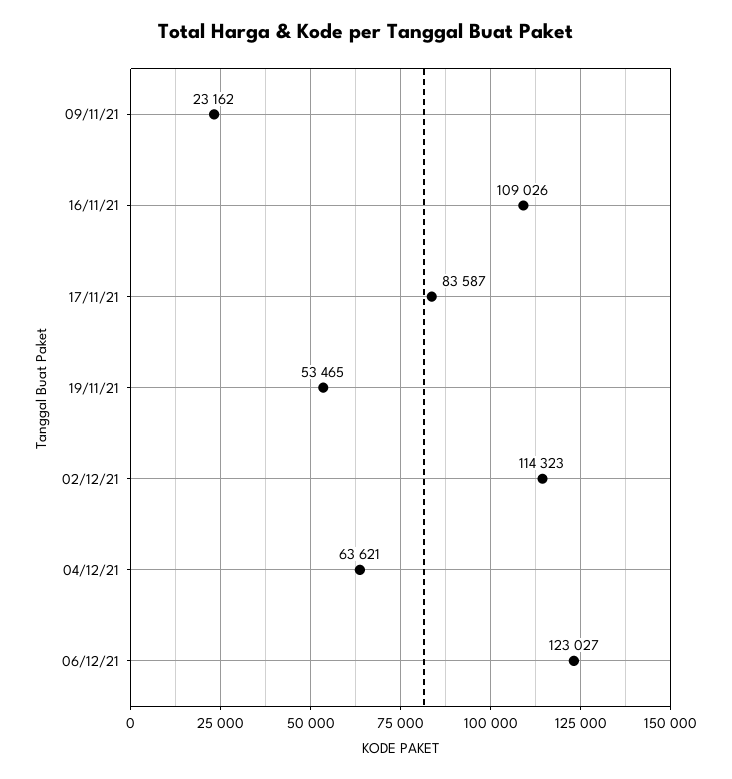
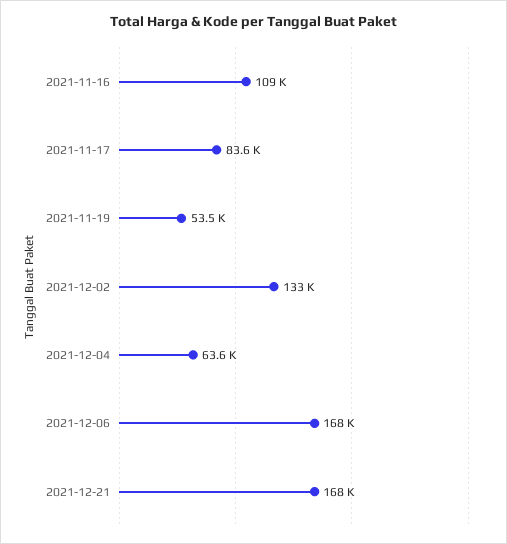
09/11/21: 23162 -> none
02/12/21: 114323 -> 133000
06/12/21: 123027 -> 168000
2021-12-21: none -> 168000

